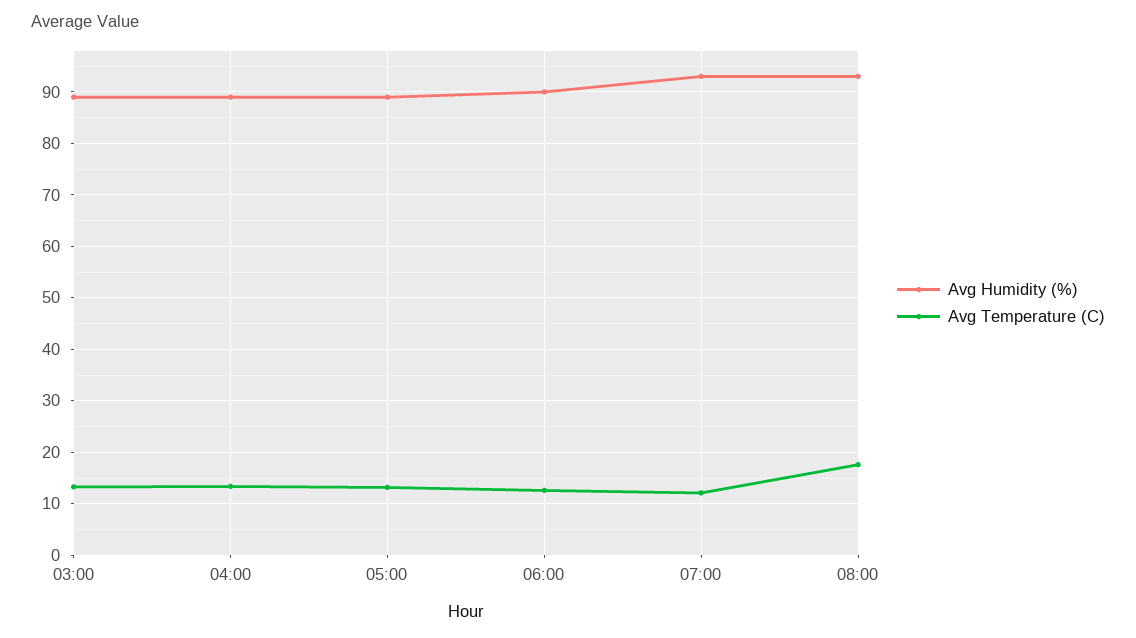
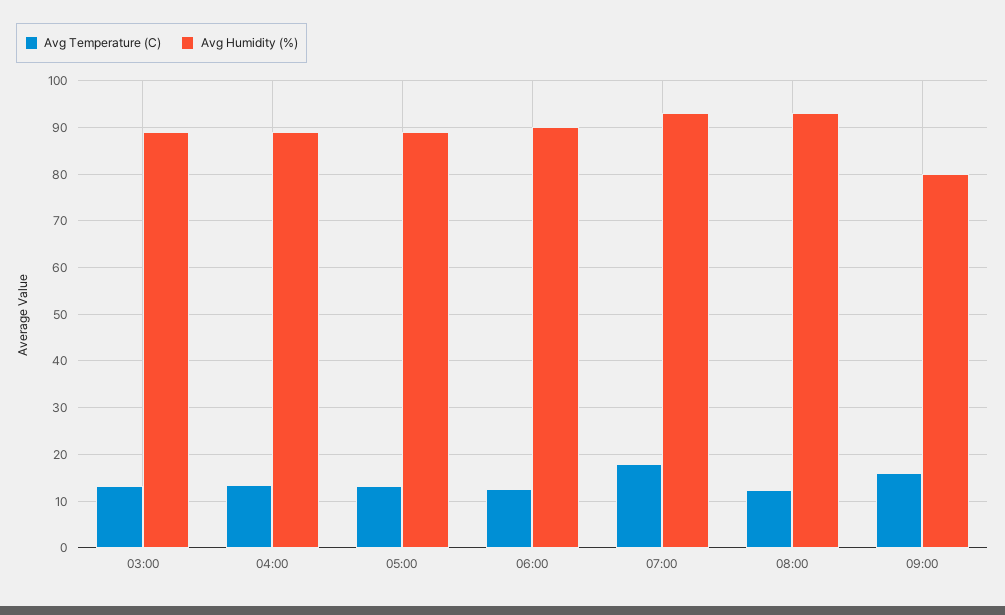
Avg Temperature (C), 07:00: 12 -> 18
Avg Temperature (C), 08:00: 18 -> 12
Avg Temperature (C), 09:00: none -> 16
Avg Humidity (%), 09:00: none -> 80

